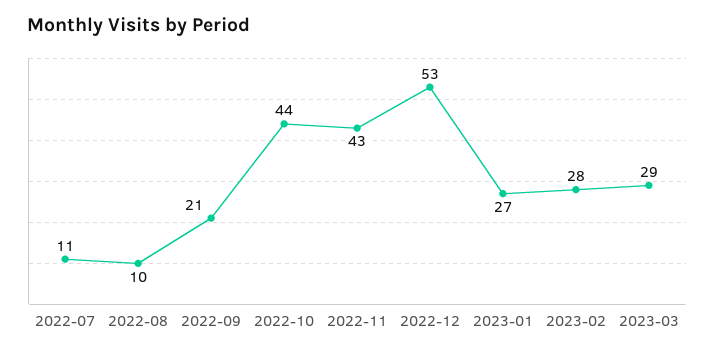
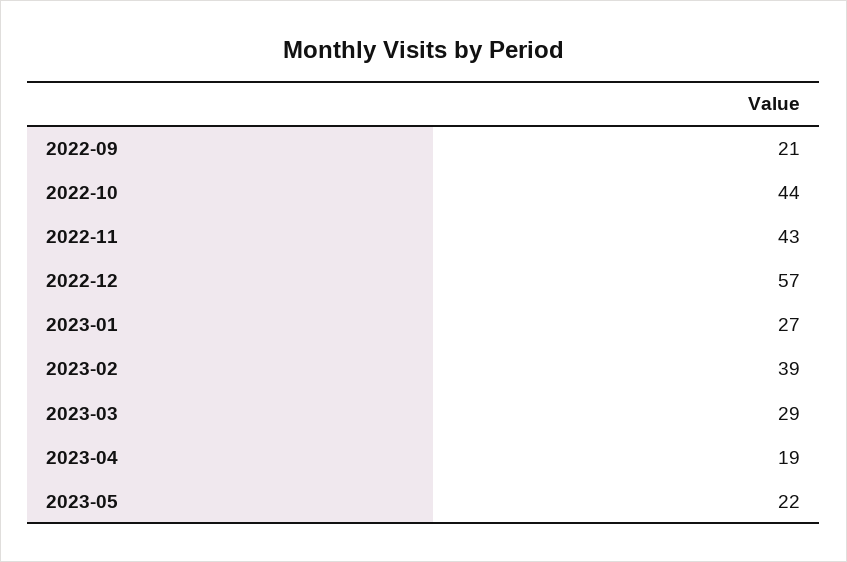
2022-07: 11 -> none
2022-08: 10 -> none
2022-12: 53 -> 57
2023-02: 28 -> 39
2023-04: none -> 19
2023-05: none -> 22

